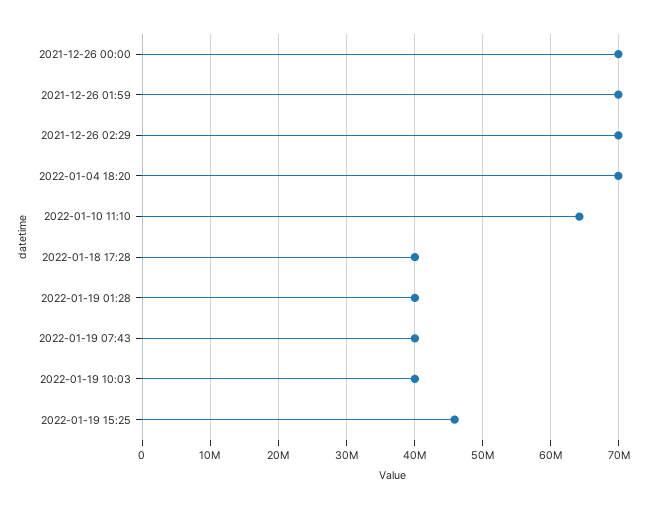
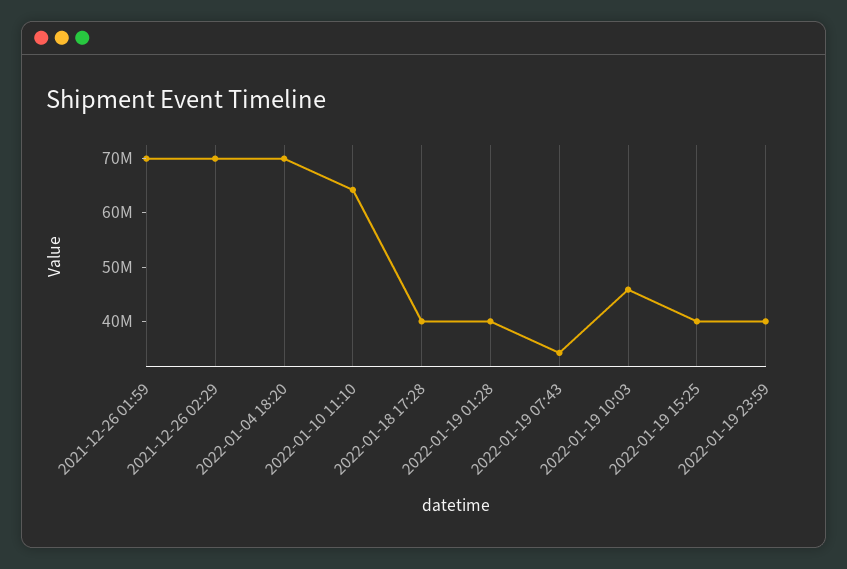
2021-12-26 00:00: 70000000 -> none
2022-01-19 07:43: 40000000 -> 34000000
2022-01-19 10:03: 40000000 -> 46000000
2022-01-19 15:25: 46000000 -> 40000000
2022-01-19 23:59: none -> 40000000

